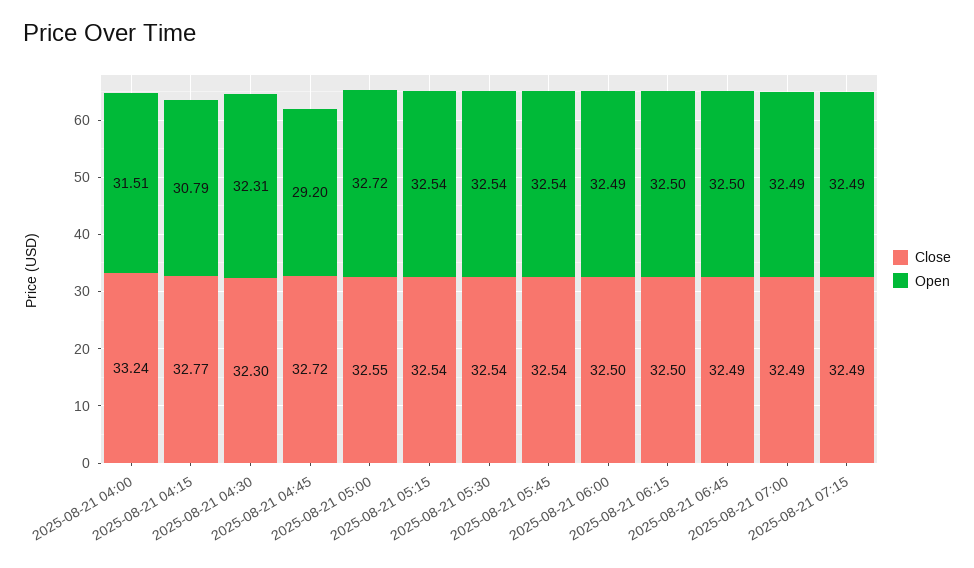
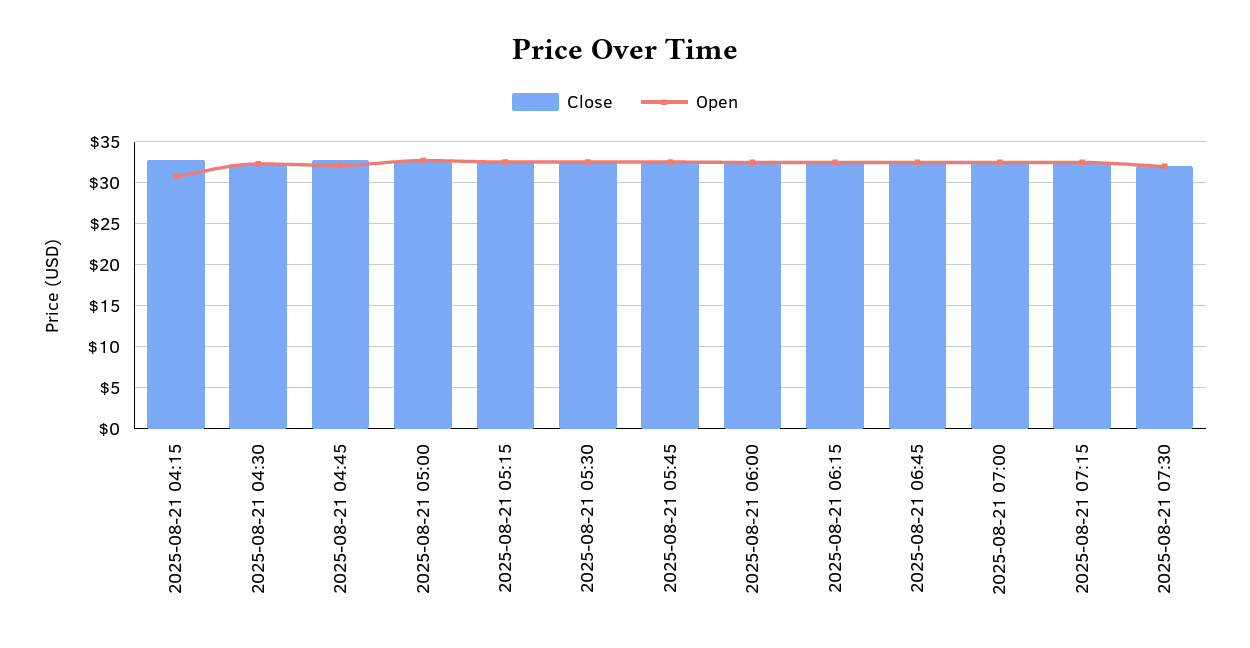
Close, 2025-08-21 04:00: 33.24 -> none
Open, 2025-08-21 04:00: 31.51 -> none
Open, 2025-08-21 04:45: 29.2 -> 32
Close, 2025-08-21 07:30: none -> 32
Open, 2025-08-21 07:30: none -> 32

